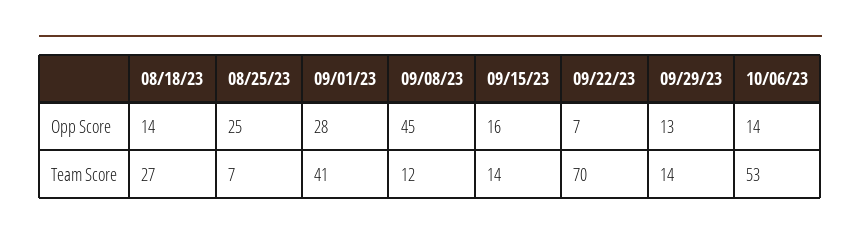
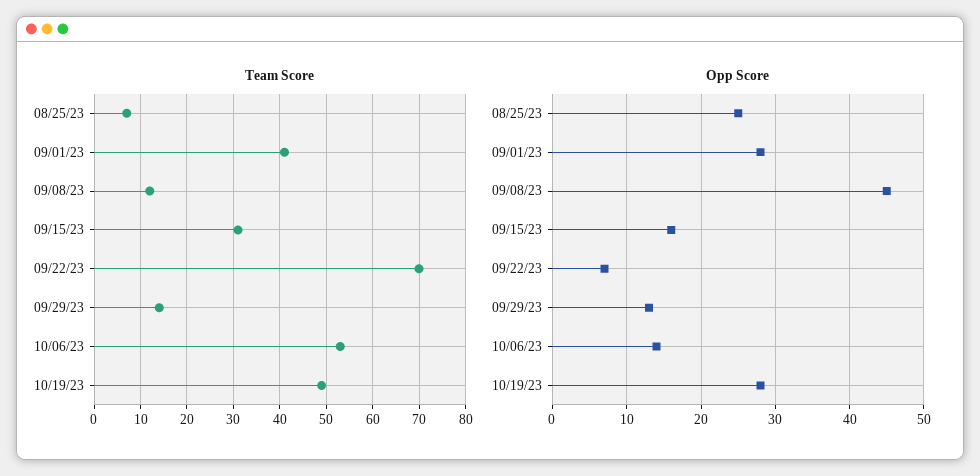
Opp Score, 08/18/23: 14 -> none
Team Score, 08/18/23: 27 -> none
Team Score, 09/15/23: 14 -> 30
Team Score, 10/19/23: none -> 50
Opp Score, 10/19/23: none -> 28

